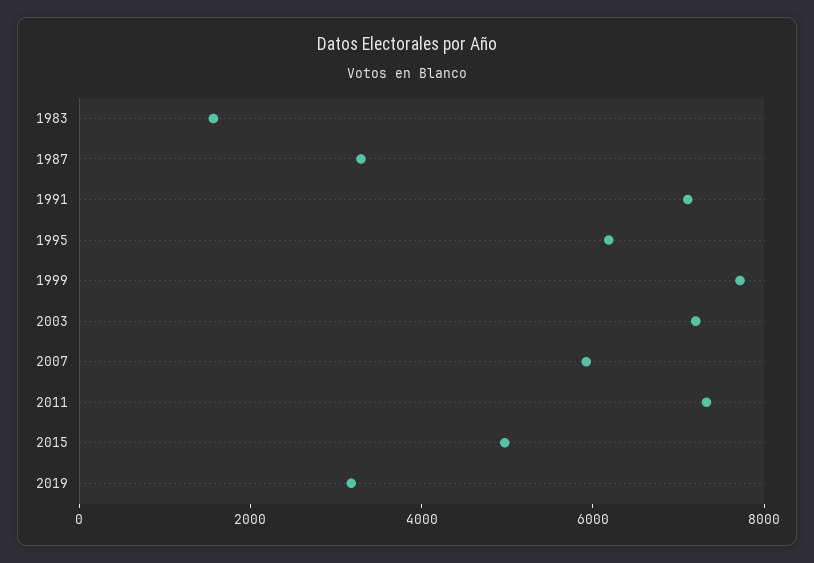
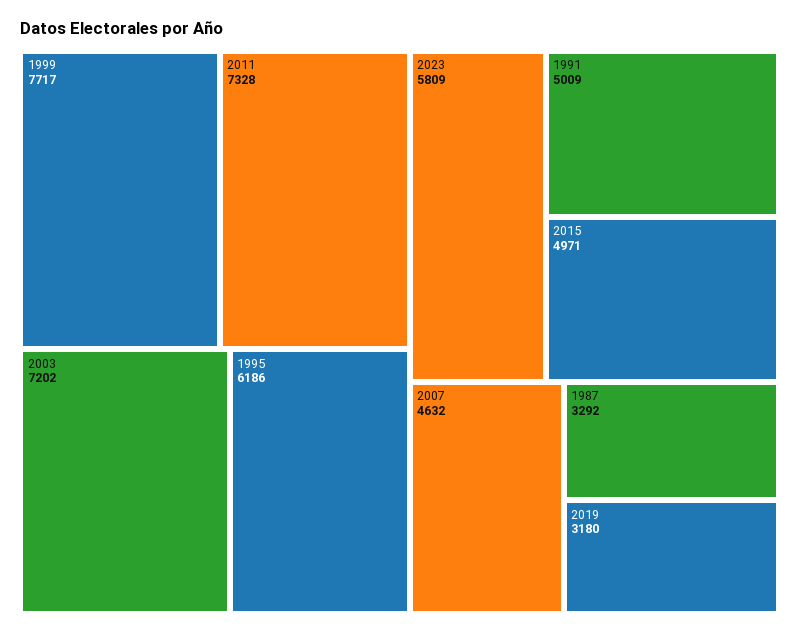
1983: 1500 -> none
1991: 7000 -> 5009
2007: 6000 -> 4632
2023: none -> 5809

